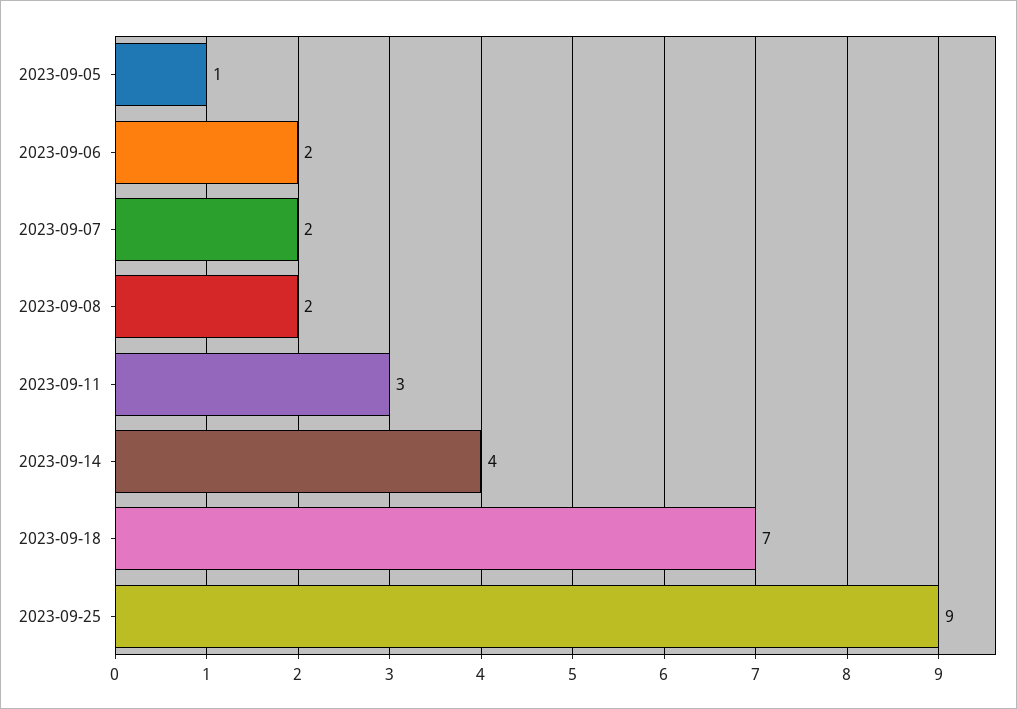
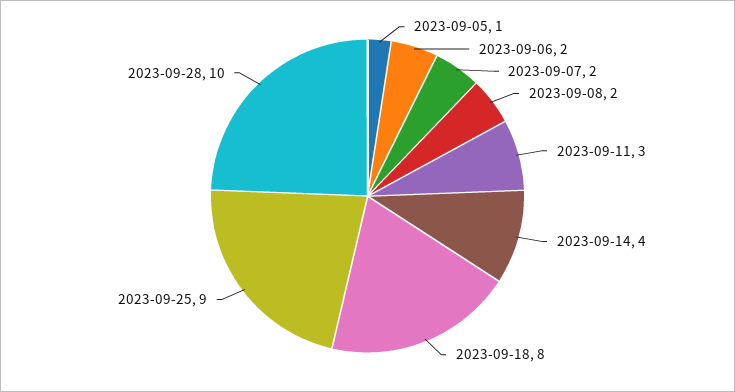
2023-09-18: 7 -> 8
2023-09-28: none -> 10

